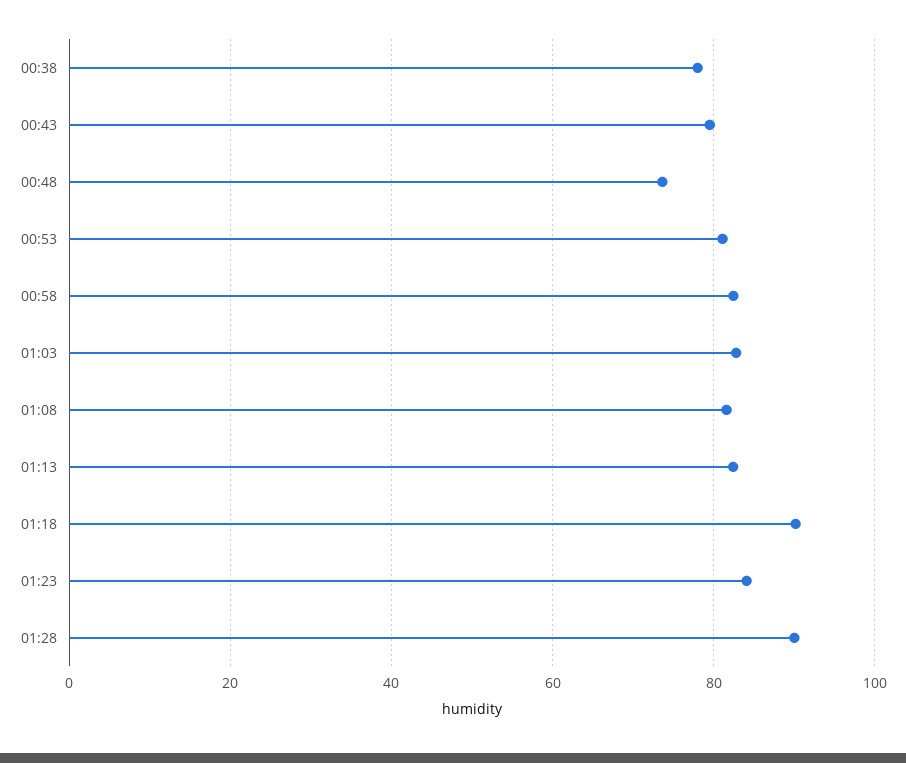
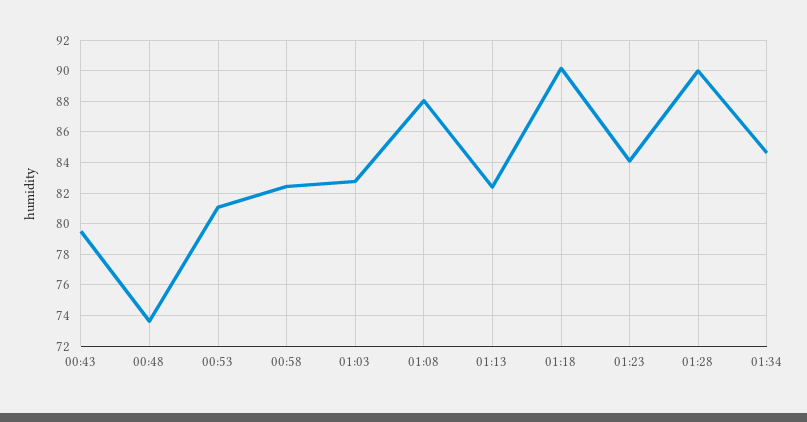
00:38: 78 -> none
01:08: 82 -> 88
01:34: none -> 84.5

